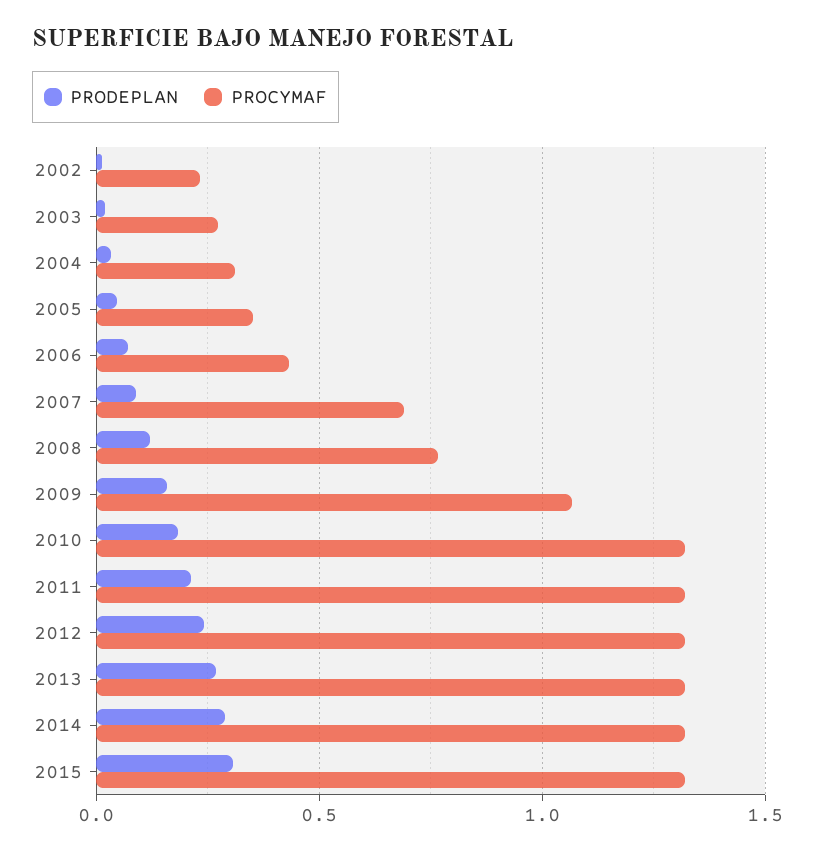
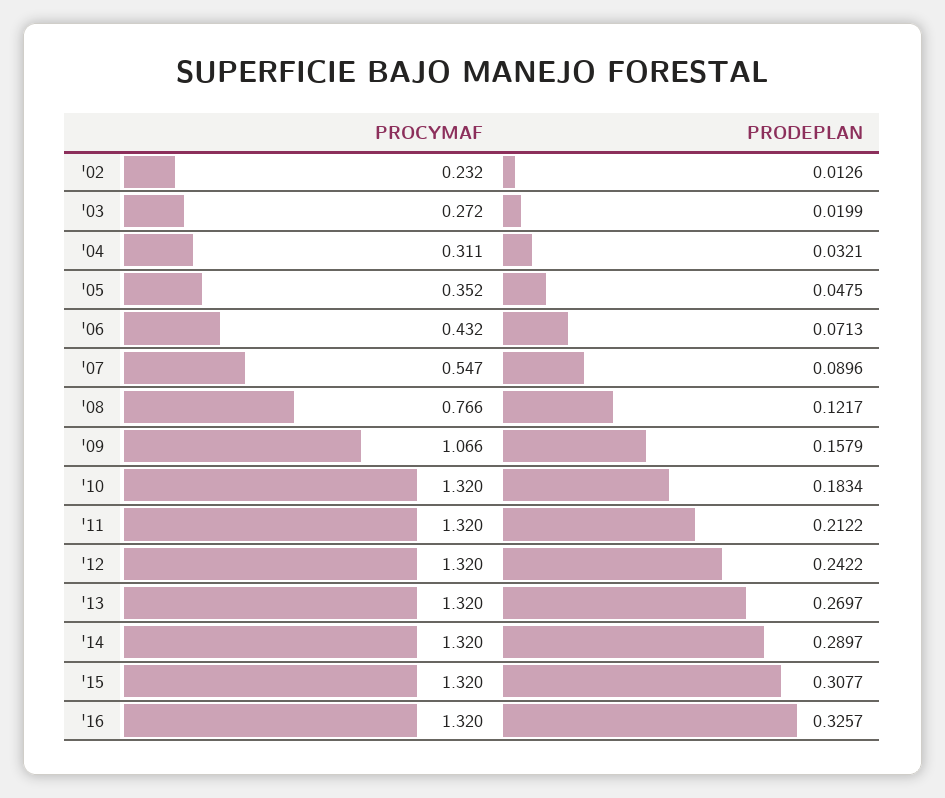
PROCYMAF, 2007: 0.7 -> 0.547
PROCYMAF, '16: none -> 1.32
PRODEPLAN, '16: none -> 0.3257

